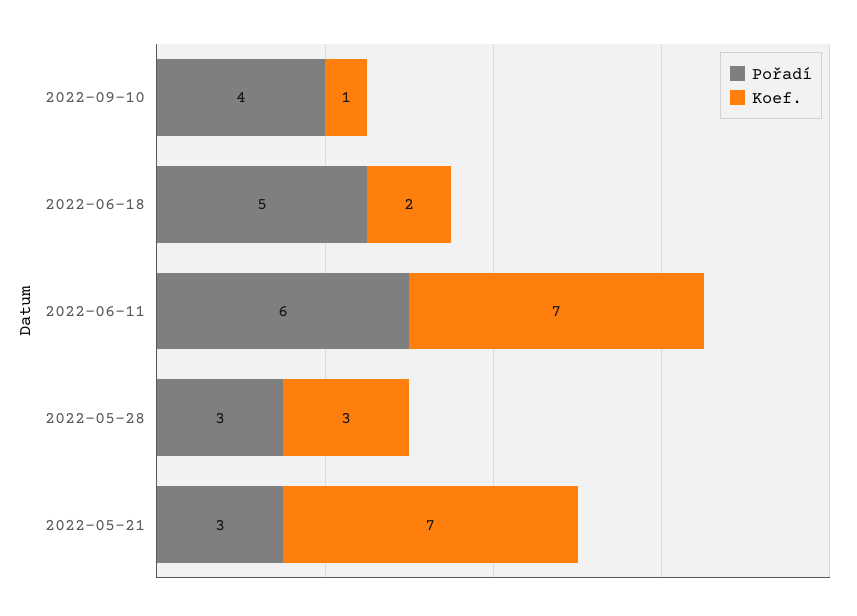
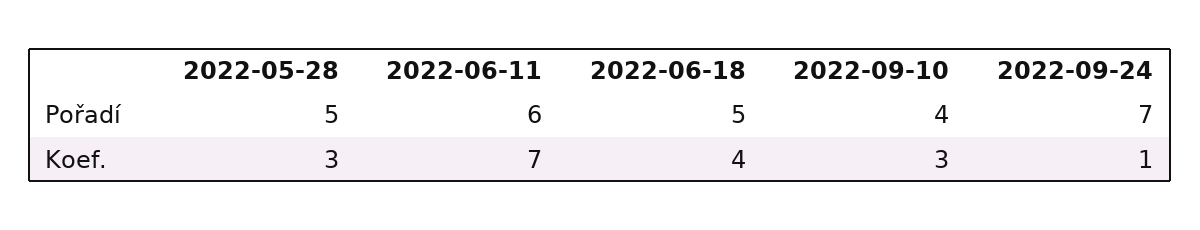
Koef., 2022-09-10: 1 -> 3
Koef., 2022-06-18: 2 -> 4
Pořadí, 2022-05-28: 3 -> 5
Pořadí, 2022-05-21: 3 -> none
Koef., 2022-05-21: 7 -> none
Pořadí, 2022-09-24: none -> 7
Koef., 2022-09-24: none -> 1

